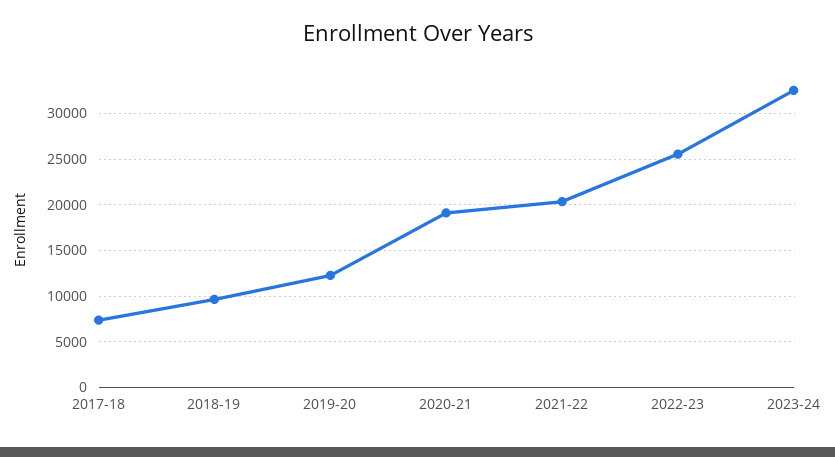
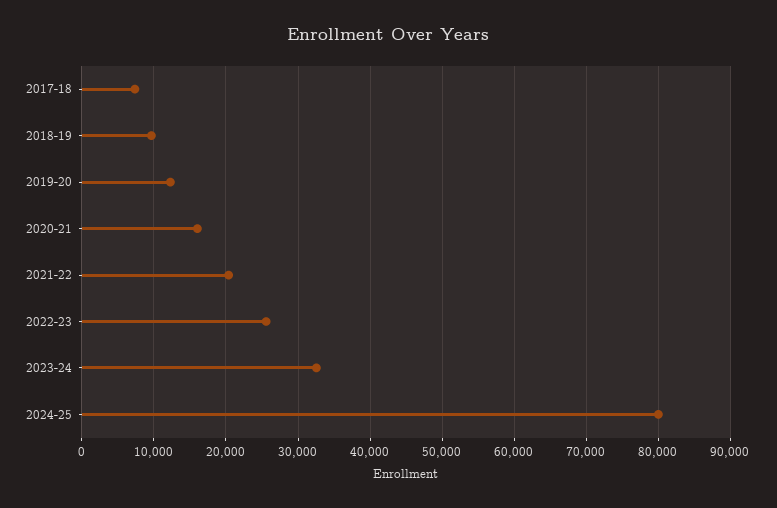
2020-21: 19000 -> 16000
2024-25: none -> 80000

